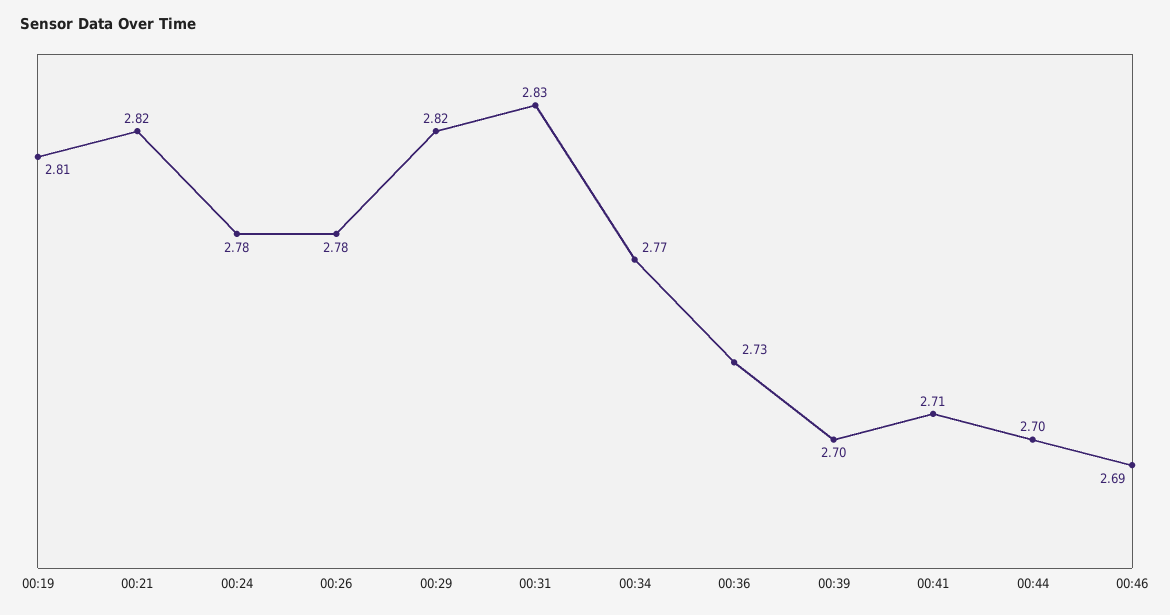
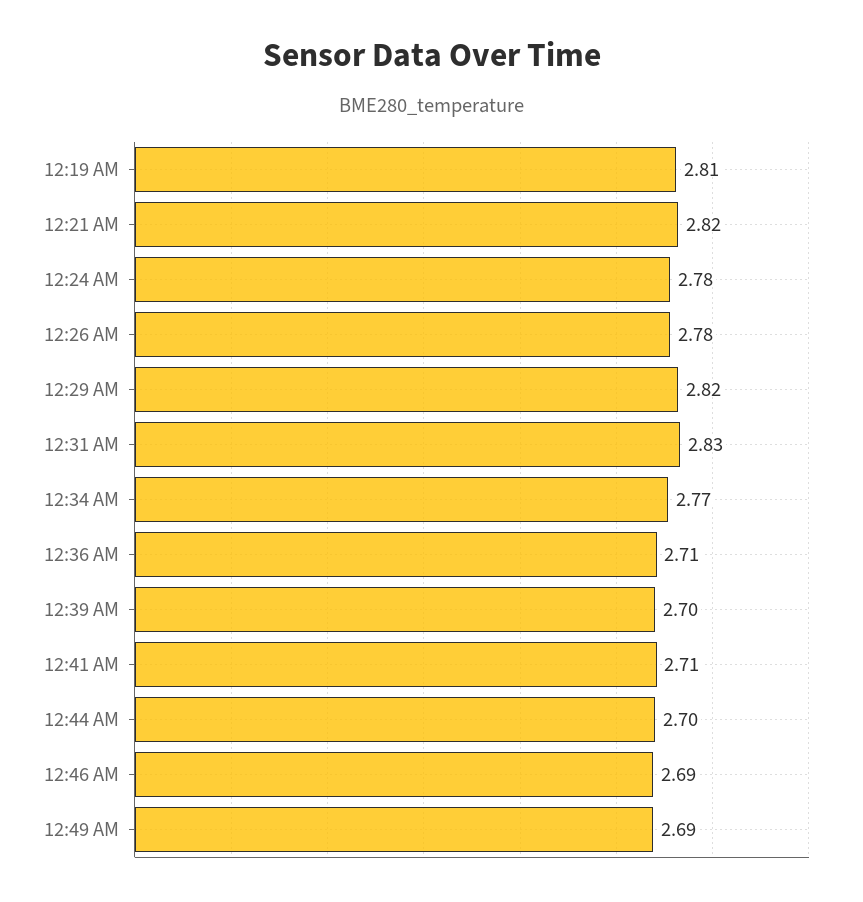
00:36: 2.73 -> 2.71
12:49 AM: none -> 2.69

